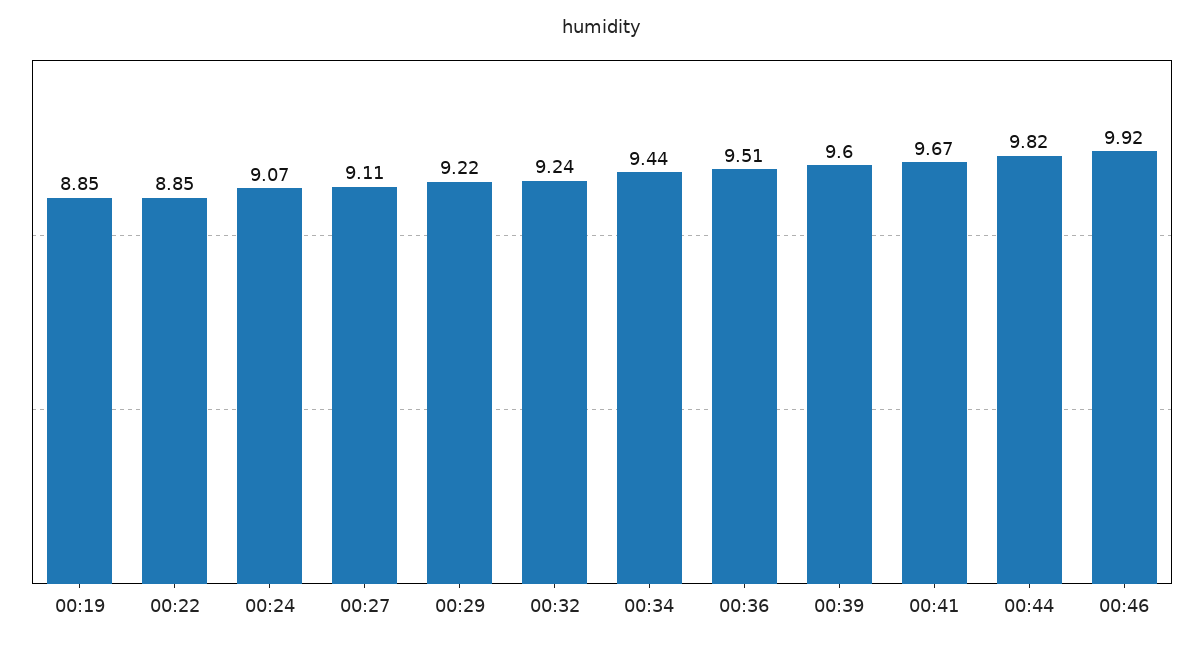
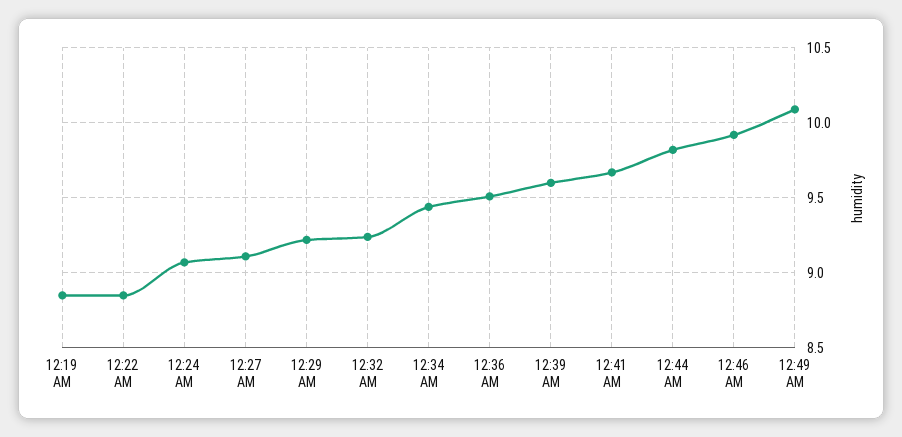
12:49 AM: none -> 10.1

